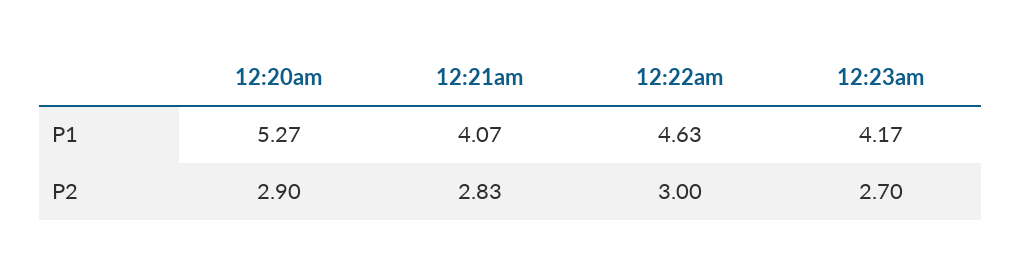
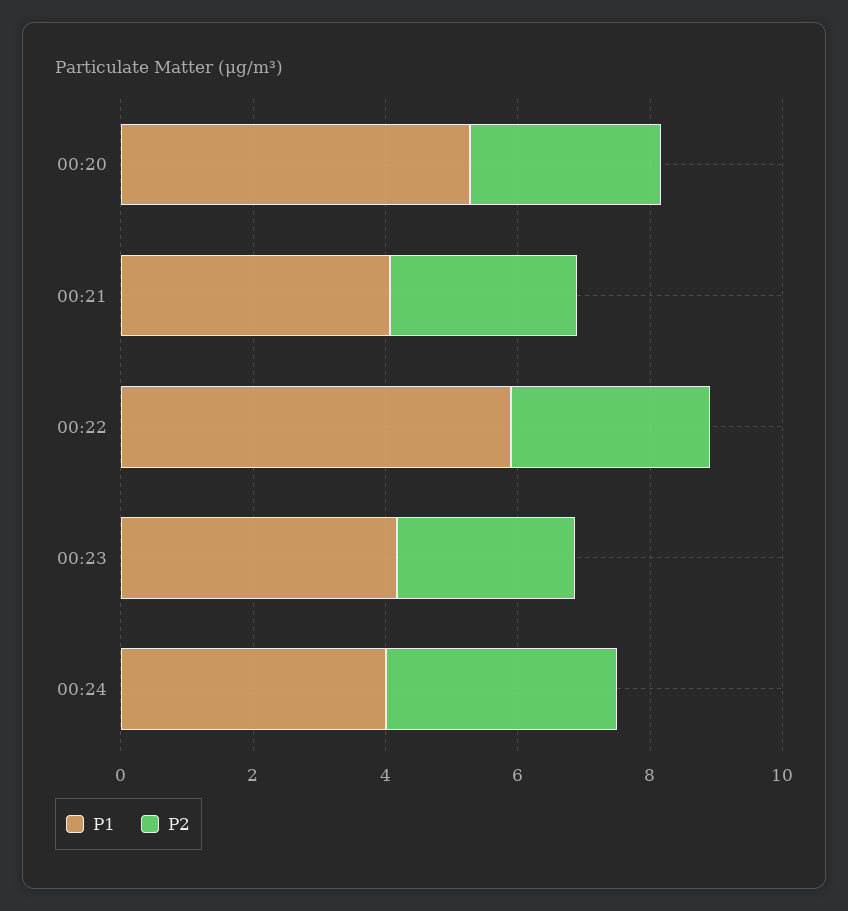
P1, 12:22am: 4.63 -> 6
P1, 00:24: none -> 4
P2, 00:24: none -> 3.5

